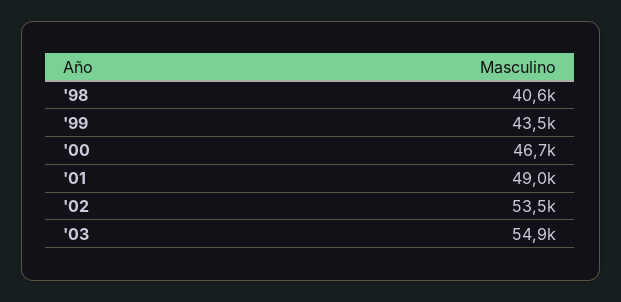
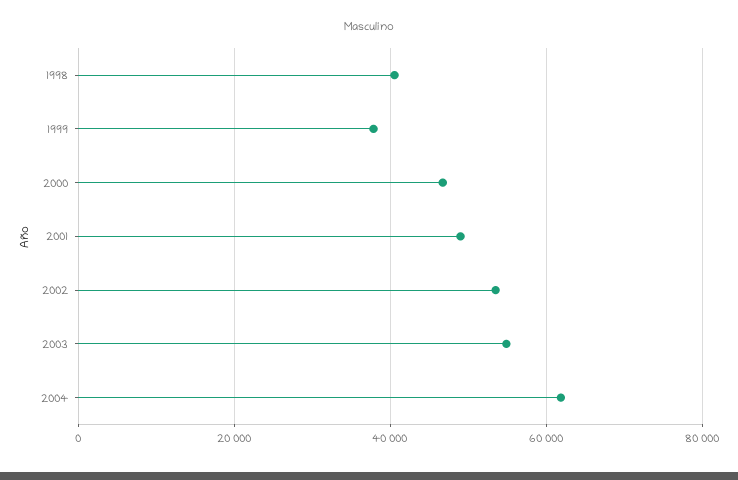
'99: 43500 -> 38000
2004: none -> 62000

